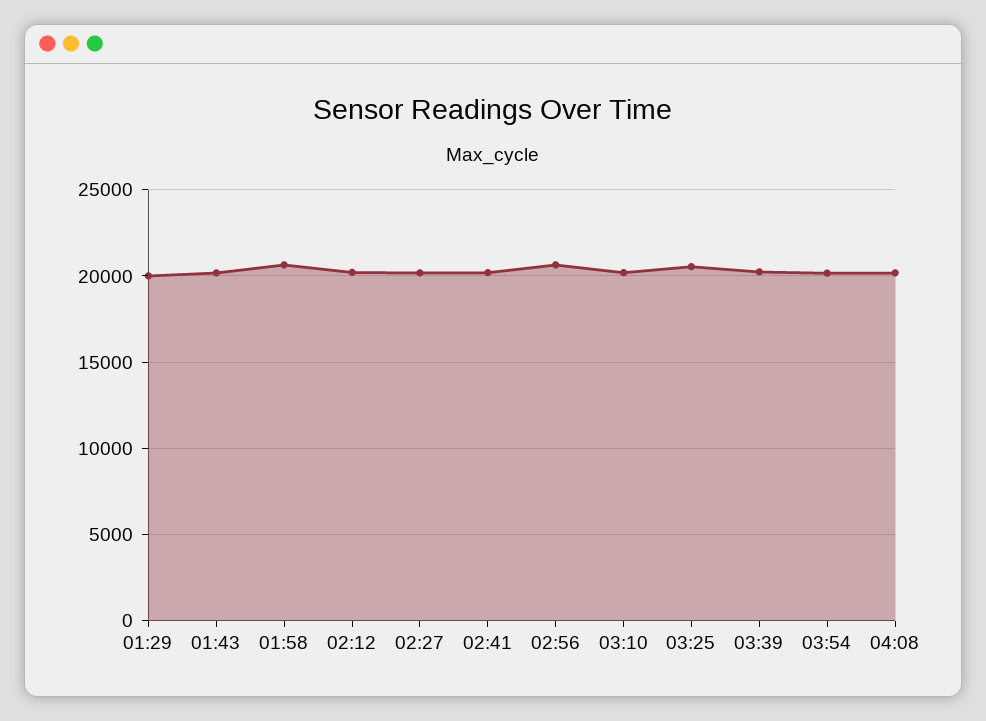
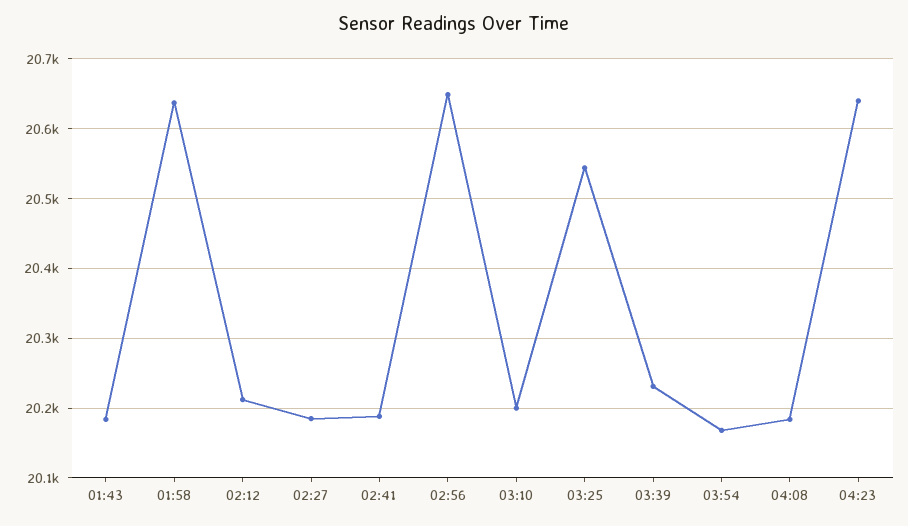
01:29: 20000 -> none
04:23: none -> 20640

